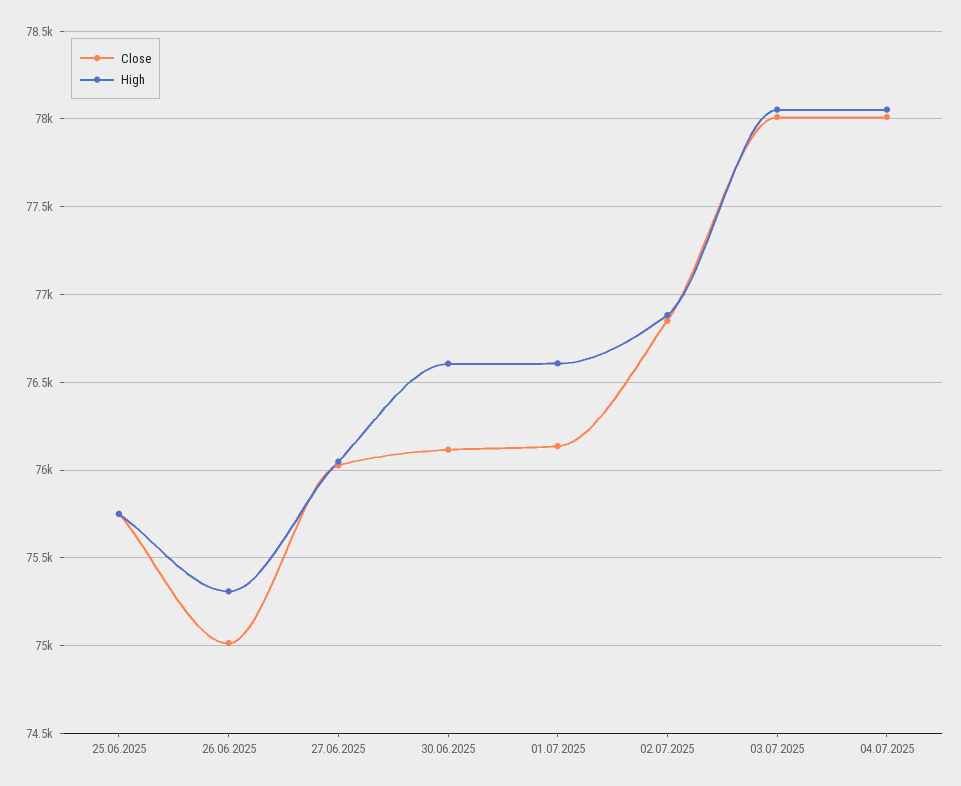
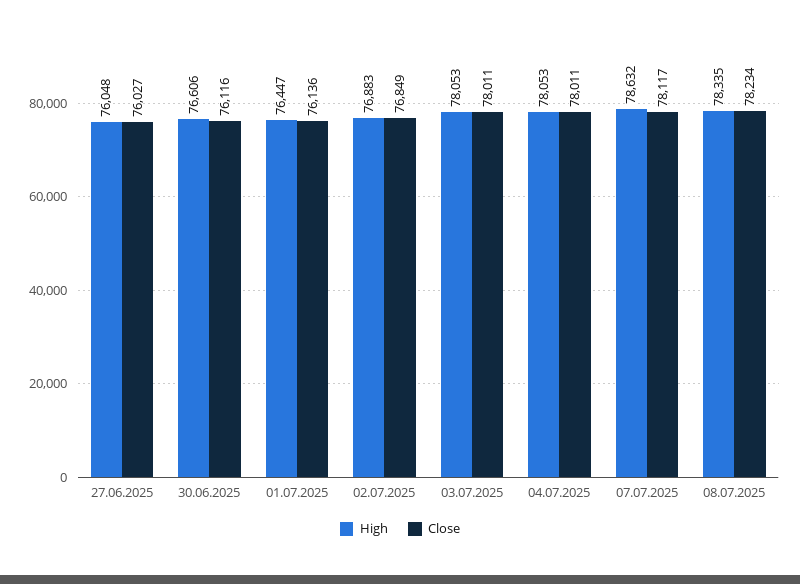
Close, 25.06.2025: 75750 -> none
High, 25.06.2025: 75750 -> none
Close, 26.06.2025: 75000 -> none
High, 26.06.2025: 75300 -> none
High, 01.07.2025: 76600 -> 76447
High, 07.07.2025: none -> 78632
Close, 07.07.2025: none -> 78117
High, 08.07.2025: none -> 78335
Close, 08.07.2025: none -> 78234

